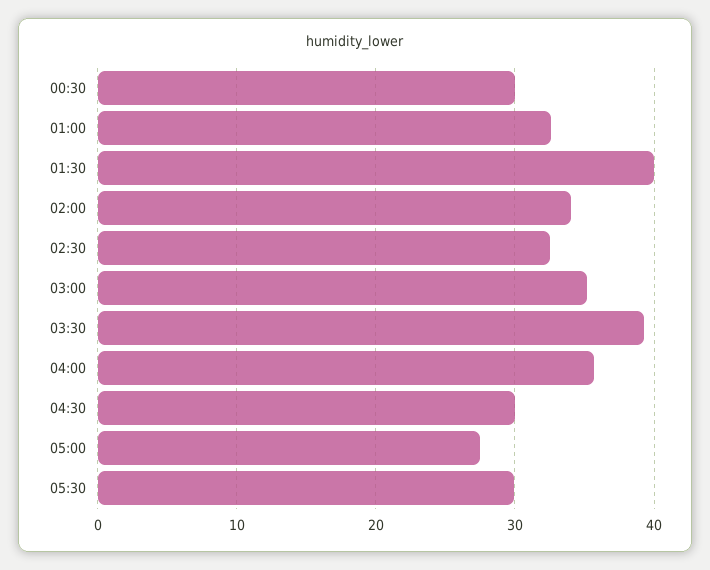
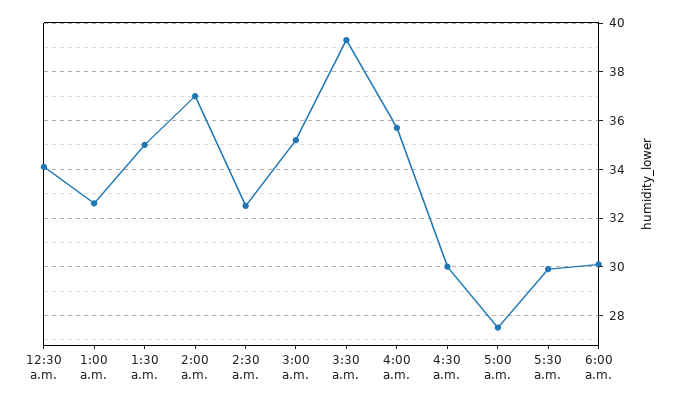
00:30: 30 -> 34
01:30: 40 -> 35
02:00: 34 -> 37
6:00 a.m.: none -> 30

